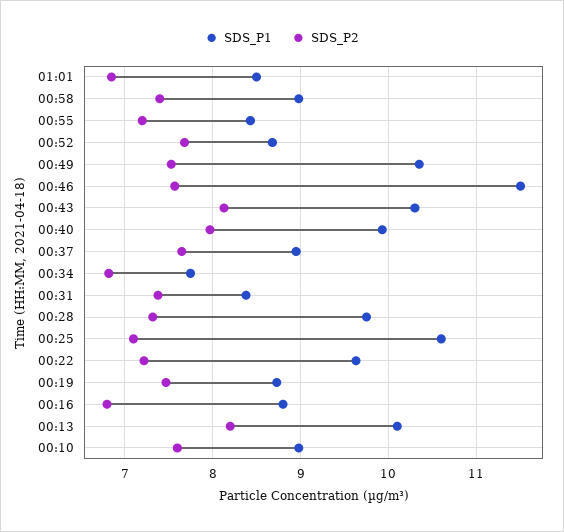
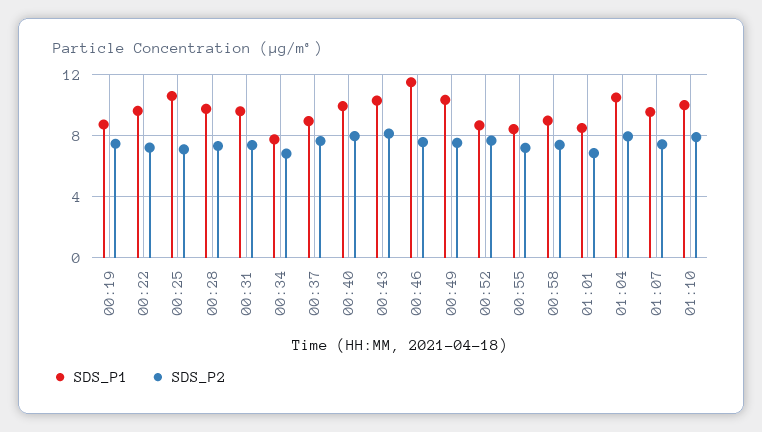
SDS_P1, 00:31: 8.4 -> 9.5
SDS_P1, 00:16: 8.8 -> none
SDS_P2, 00:16: 6.8 -> none
SDS_P1, 00:13: 10.1 -> none
SDS_P2, 00:13: 8.2 -> none
SDS_P1, 00:10: 9 -> none
SDS_P2, 00:10: 7.6 -> none
SDS_P1, 01:04: none -> 10.5
SDS_P2, 01:04: none -> 8
SDS_P1, 01:07: none -> 9.5
SDS_P2, 01:07: none -> 7.5
SDS_P1, 01:10: none -> 10
SDS_P2, 01:10: none -> 8

